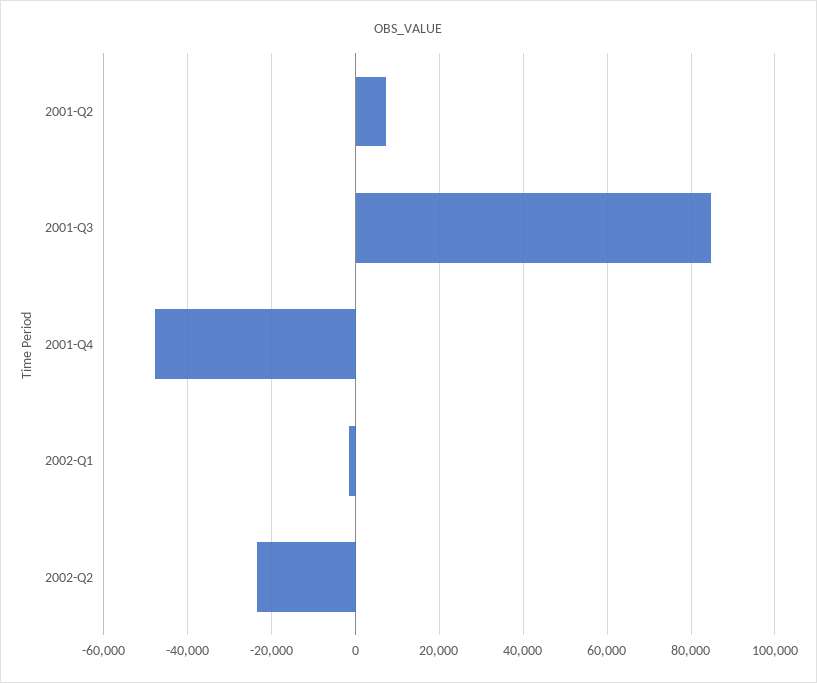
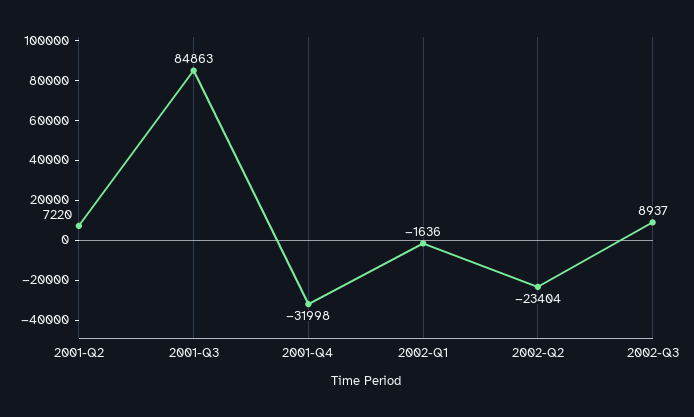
2001-Q4: -48000 -> -31998
2002-Q3: none -> 8937

